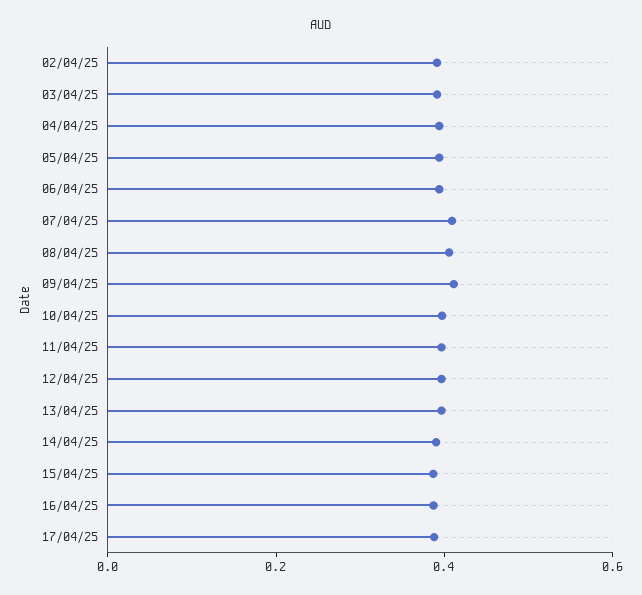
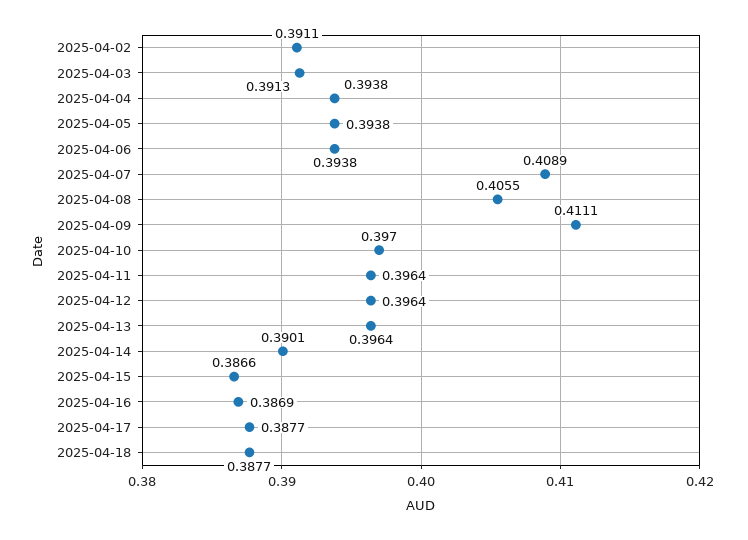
2025-04-18: none -> 0.3877

